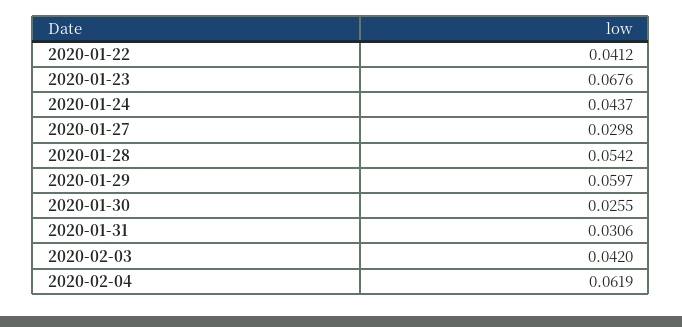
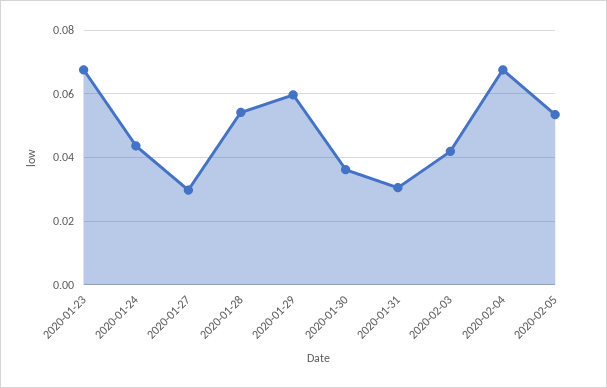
2020-01-22: 0.0412 -> none
2020-01-30: 0.0255 -> 0.036
2020-02-04: 0.0619 -> 0.068
2020-02-05: none -> 0.054

